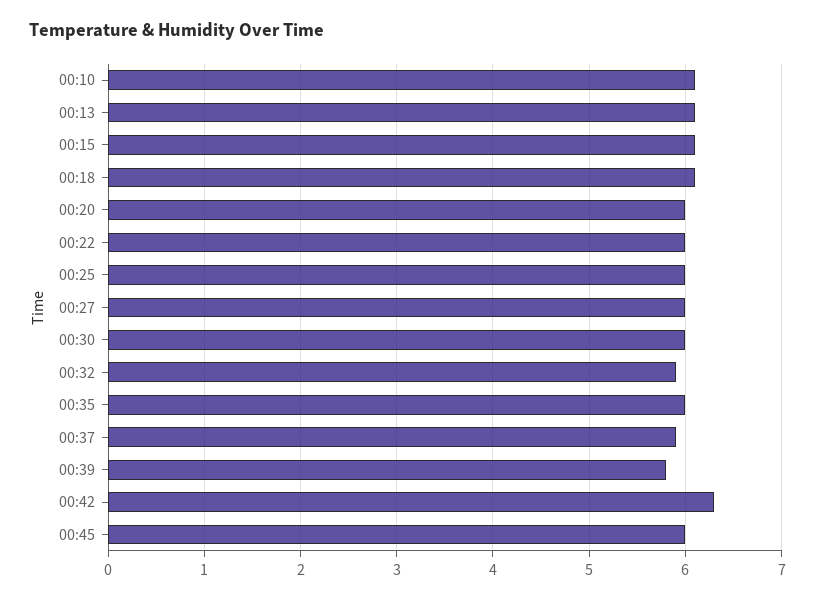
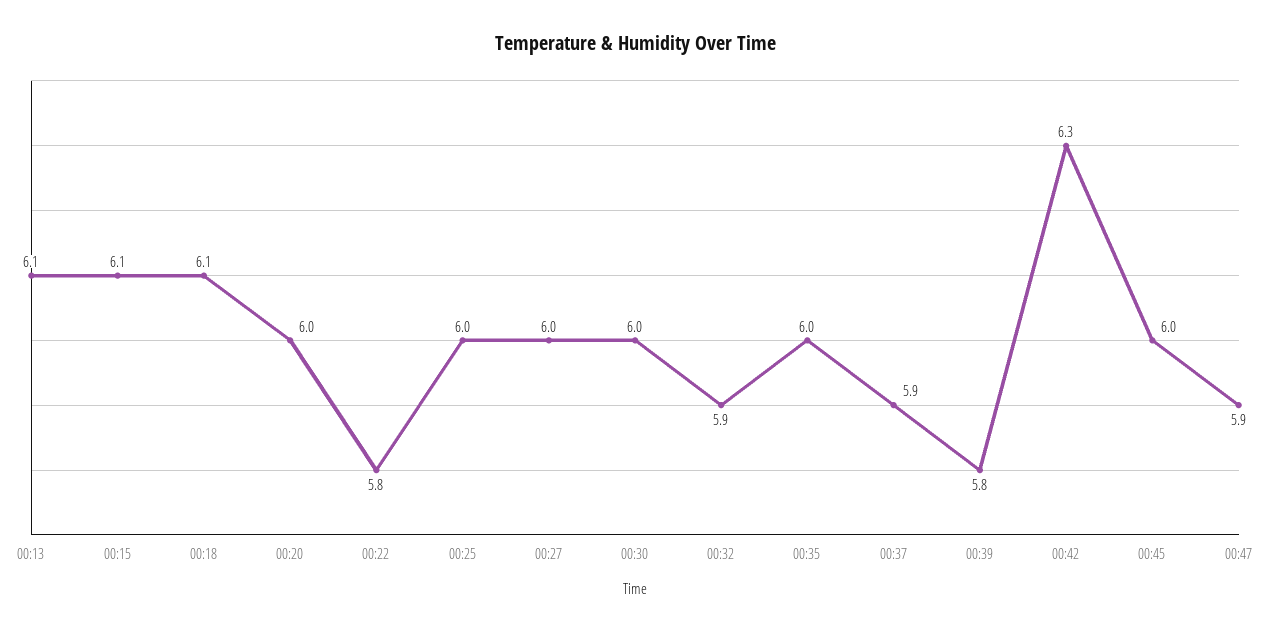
00:10: 6.1 -> none
00:22: 6 -> 5.8
00:47: none -> 5.9

